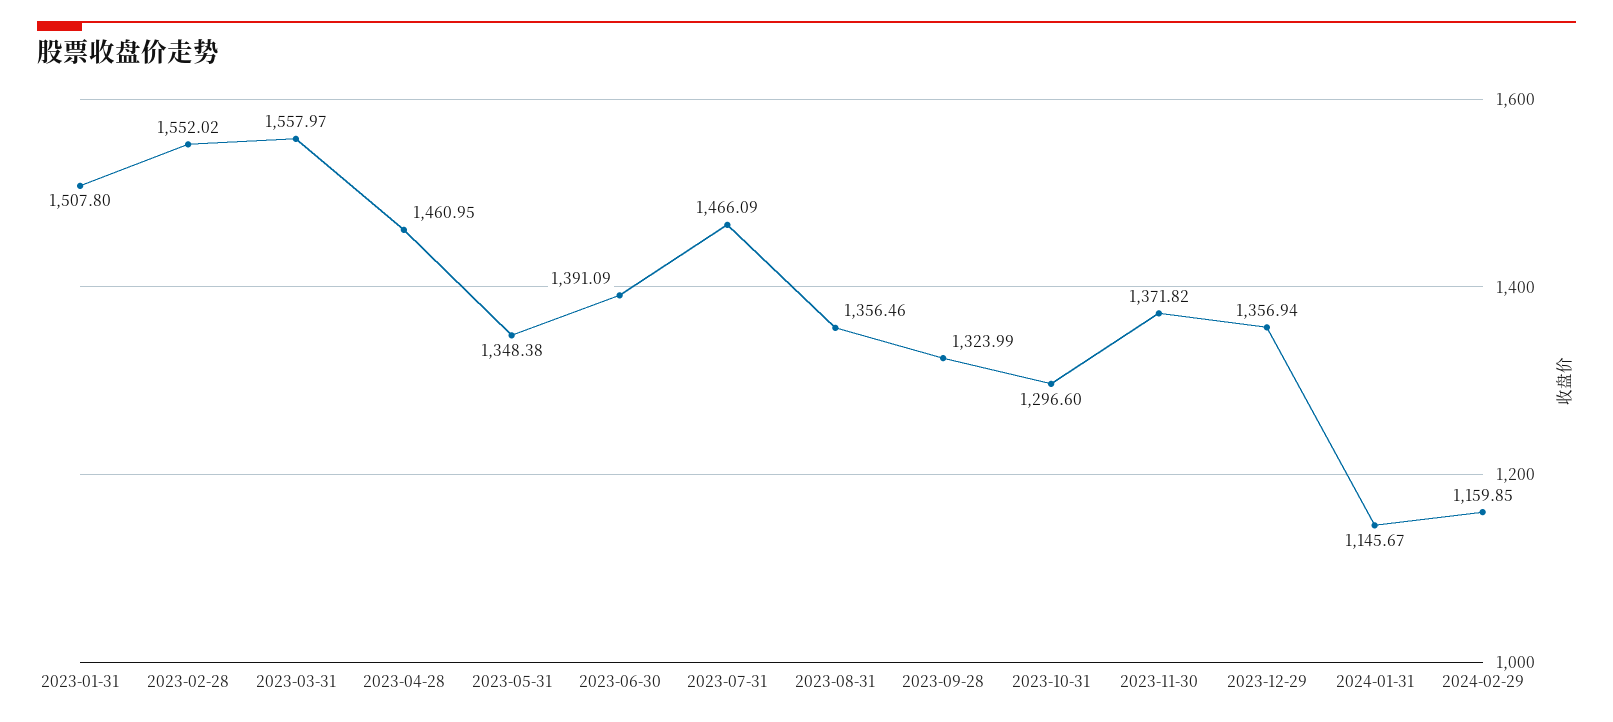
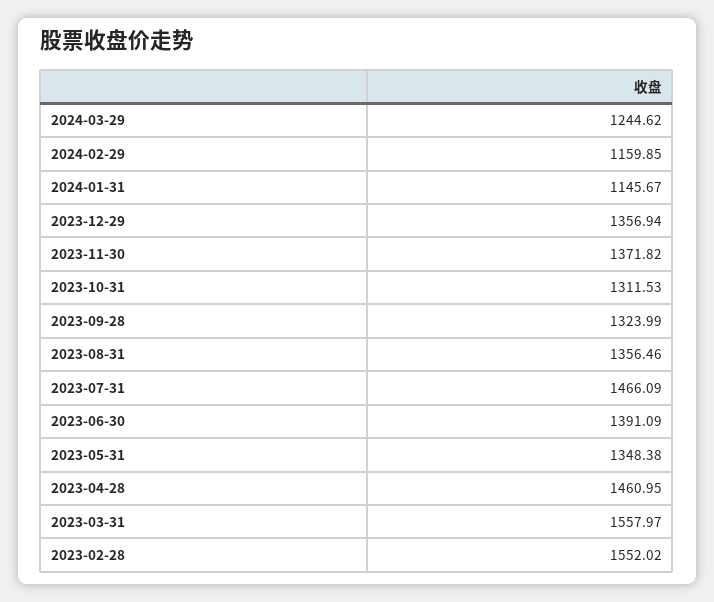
2023-01-31: 1507.8 -> none
2023-10-31: 1296.6 -> 1311.53
2024-03-29: none -> 1244.62

